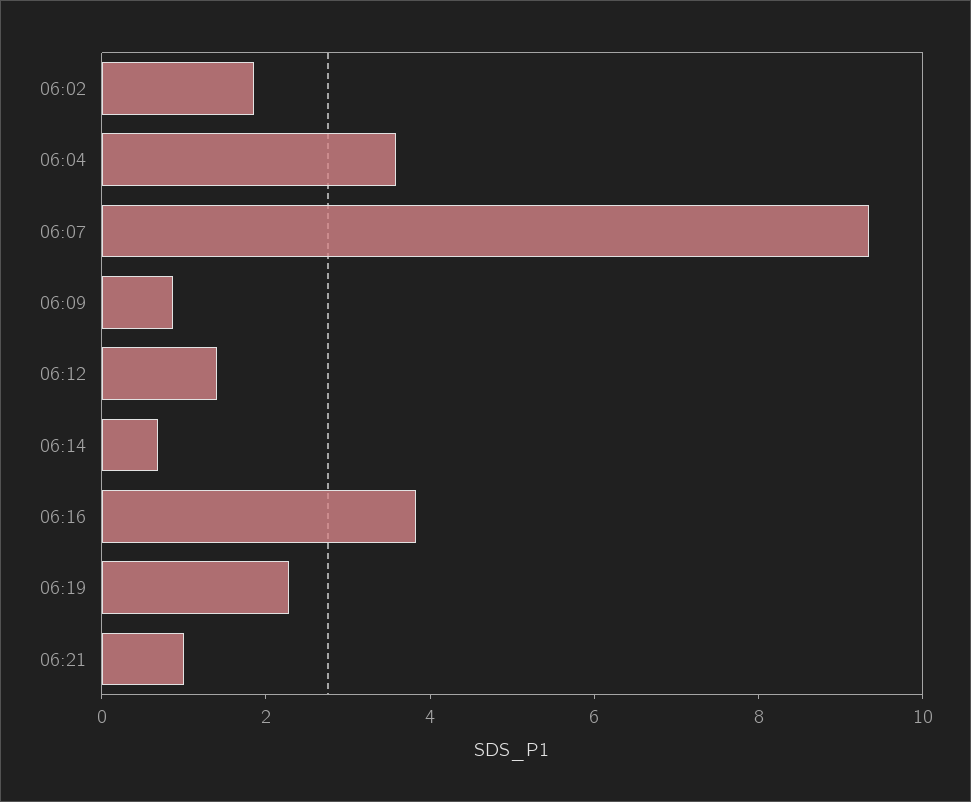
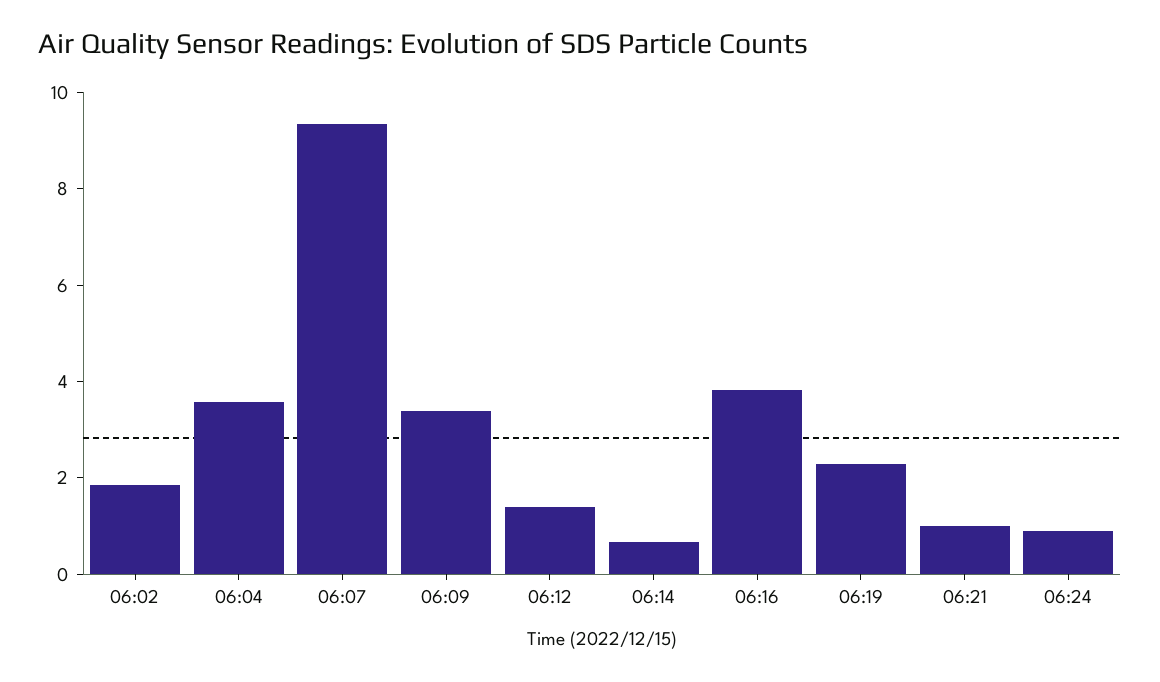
06:09: 1 -> 3.5
06:24: none -> 1

